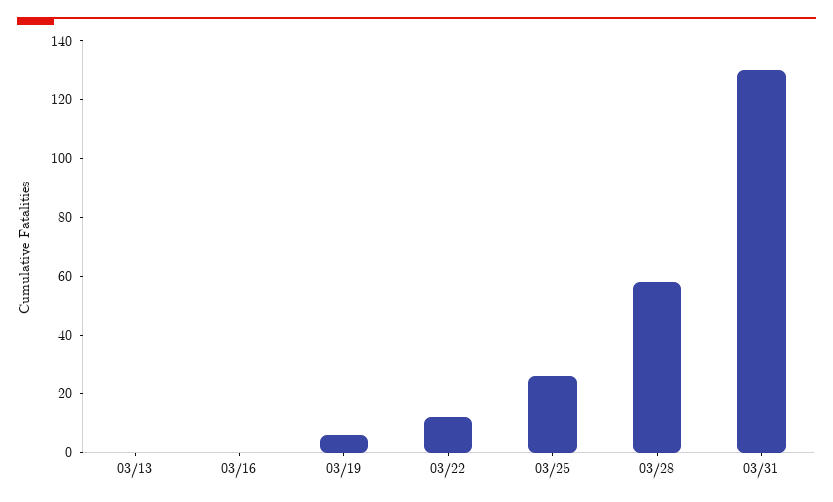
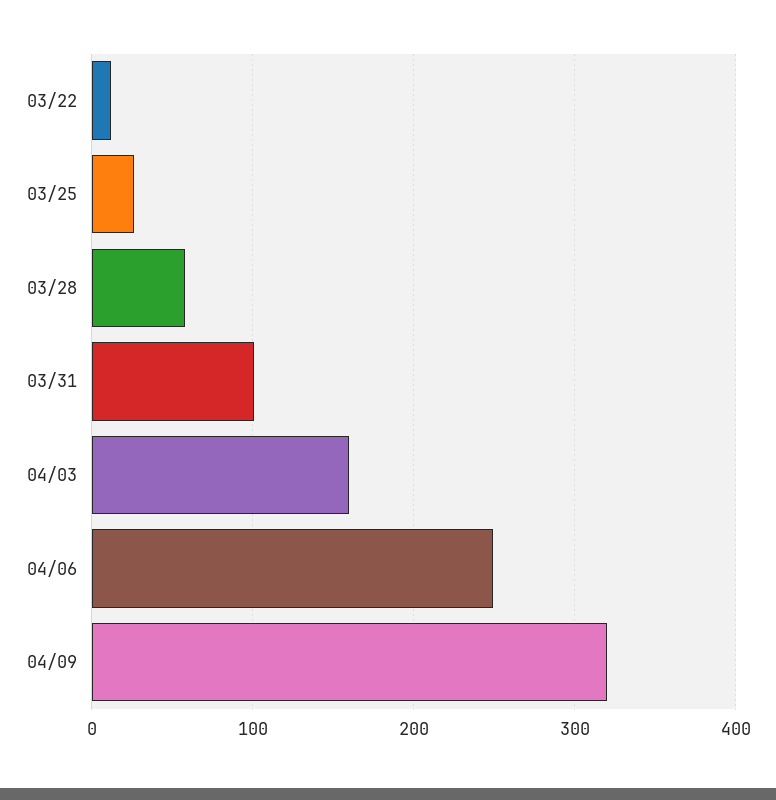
03/13: 0 -> none
03/16: 0 -> none
03/19: 5 -> none
03/31: 130 -> 100
04/03: none -> 160
04/06: none -> 250
04/09: none -> 320

